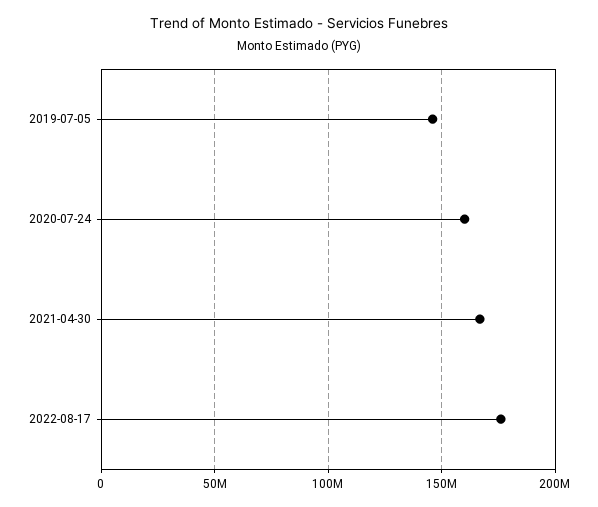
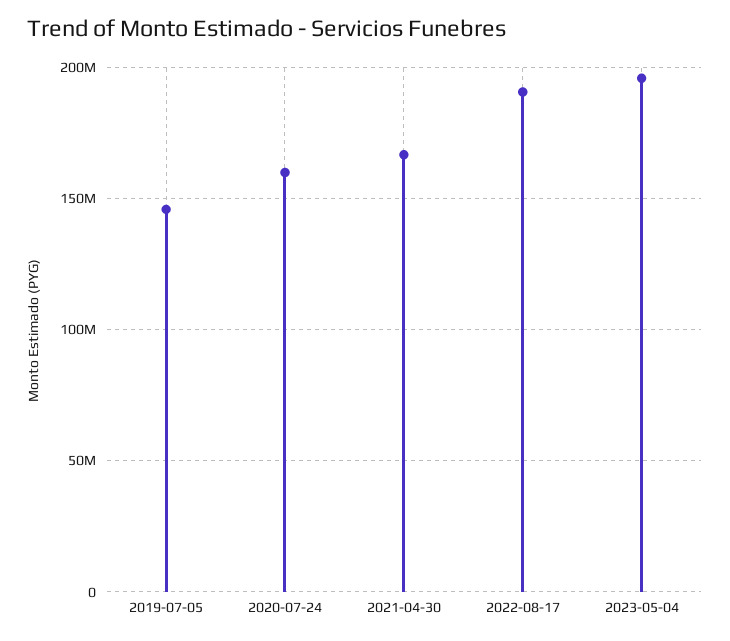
2022-08-17: 175000000 -> 190000000
2023-05-04: none -> 195000000

